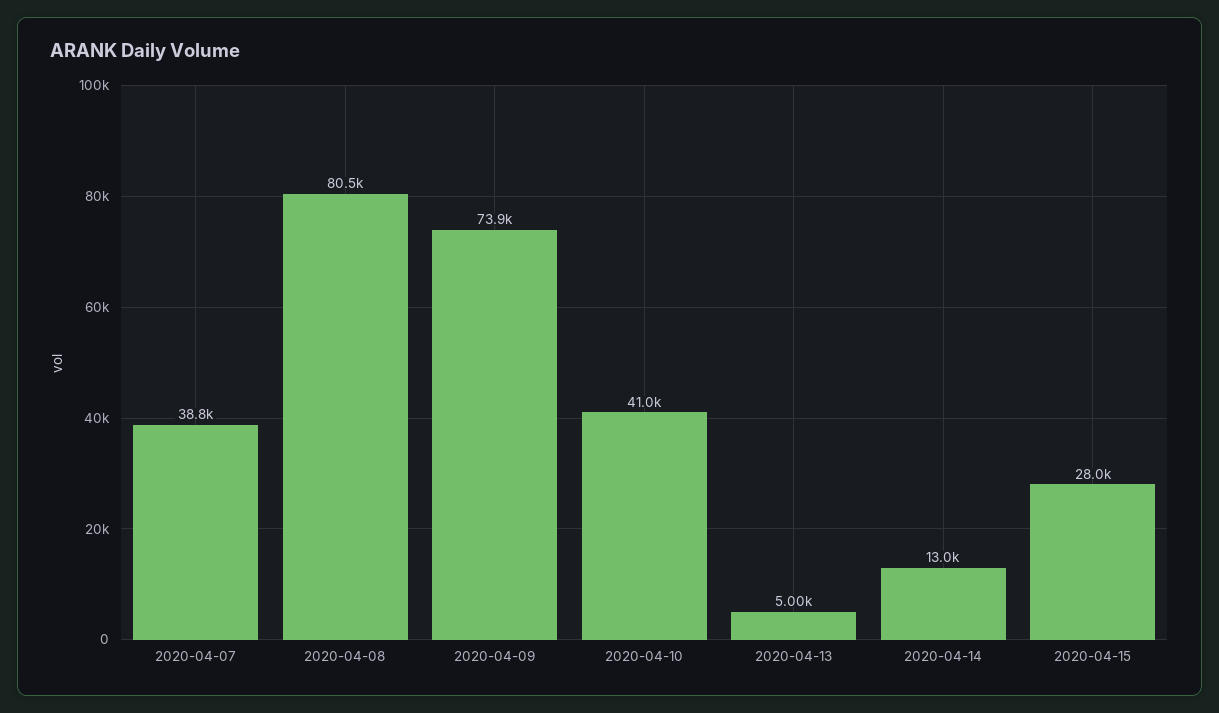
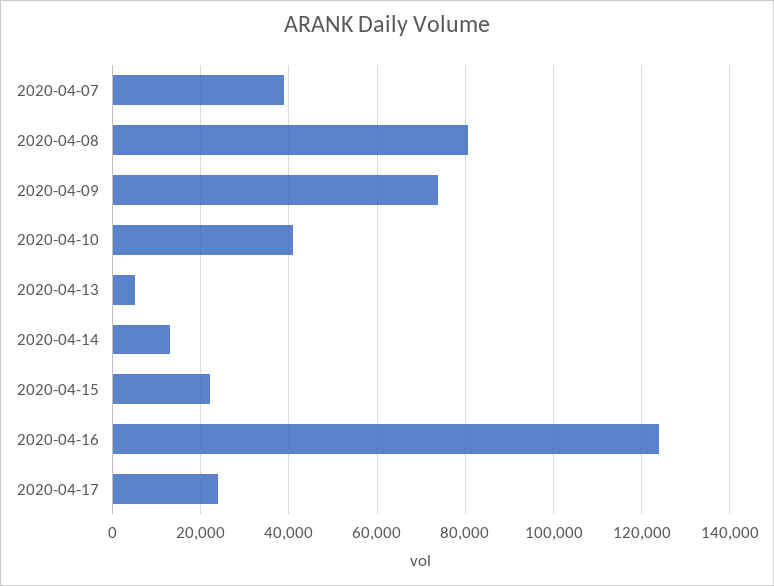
2020-04-15: 28000 -> 22000
2020-04-16: none -> 124000
2020-04-17: none -> 24000

